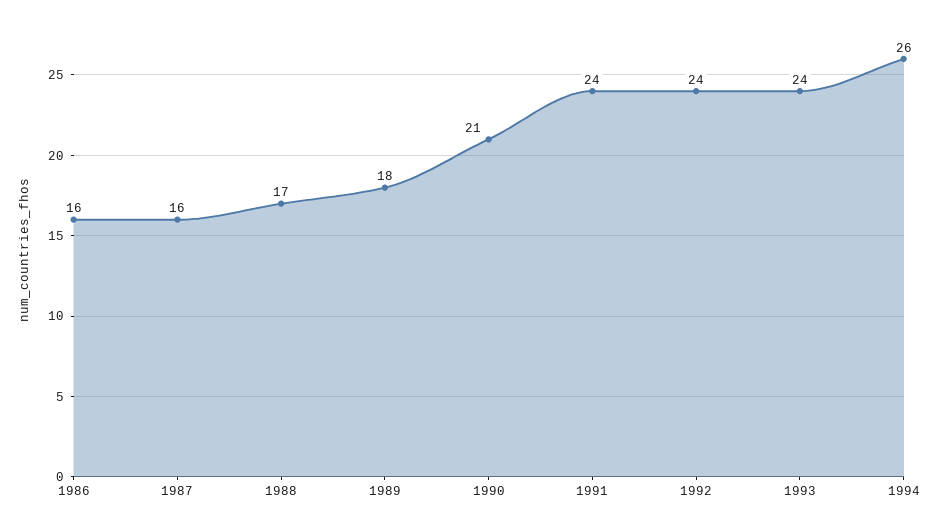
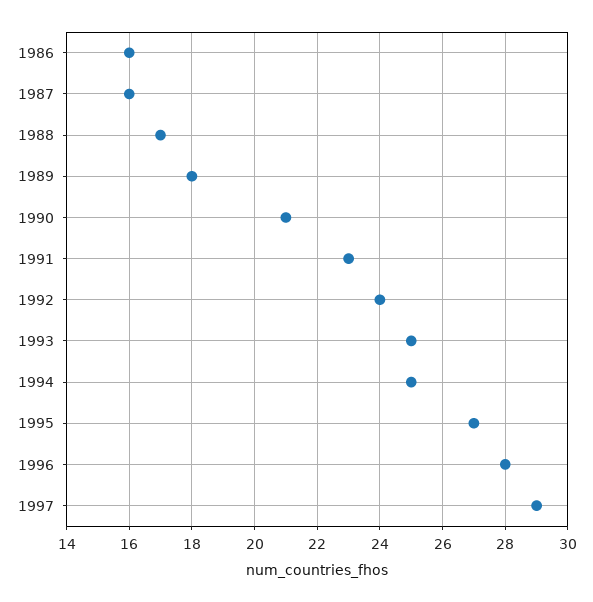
1991: 24 -> 23
1993: 24 -> 25
1994: 26 -> 25
1995: none -> 27
1996: none -> 28
1997: none -> 29

